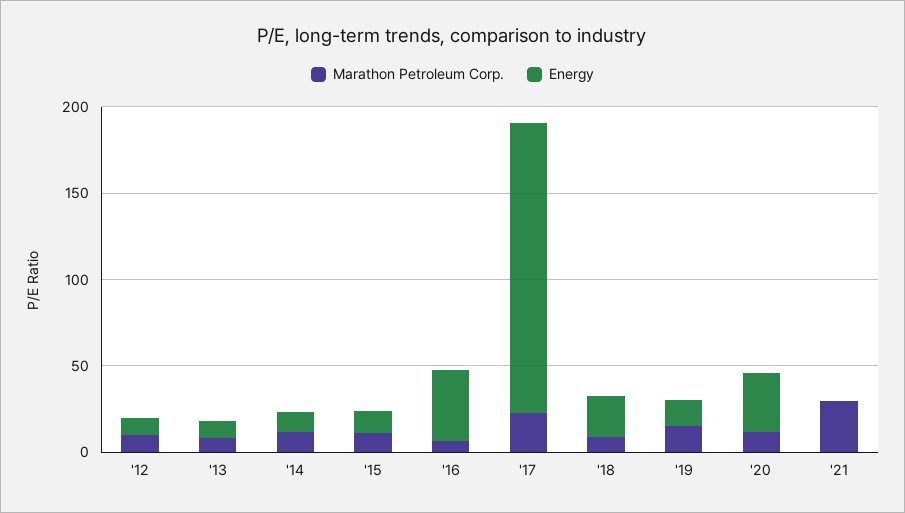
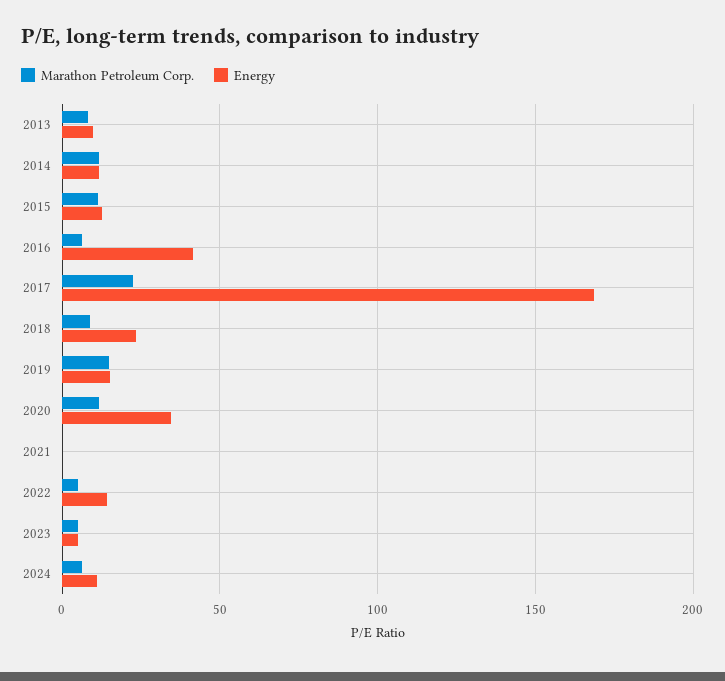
Marathon Petroleum Corp., '12: 10 -> none
Energy, '12: 10 -> none
Marathon Petroleum Corp., '21: 30 -> 0
Marathon Petroleum Corp., 2022: none -> 5
Energy, 2022: none -> 15
Marathon Petroleum Corp., 2023: none -> 5
Energy, 2023: none -> 5
Marathon Petroleum Corp., 2024: none -> 5
Energy, 2024: none -> 10

